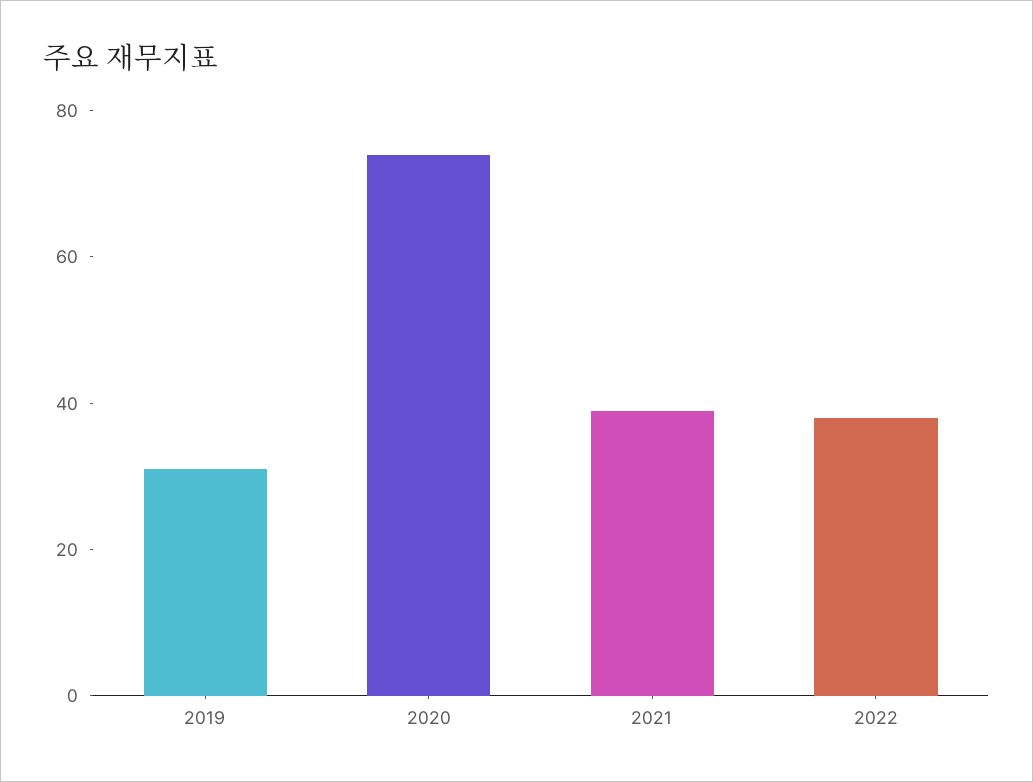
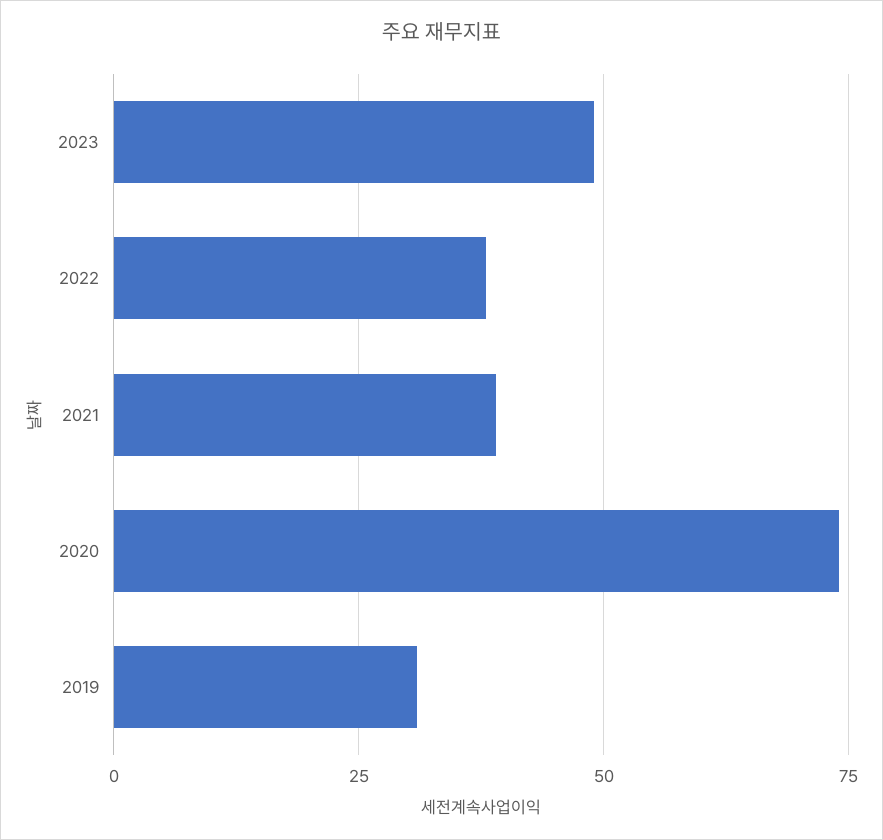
2023: none -> 50

